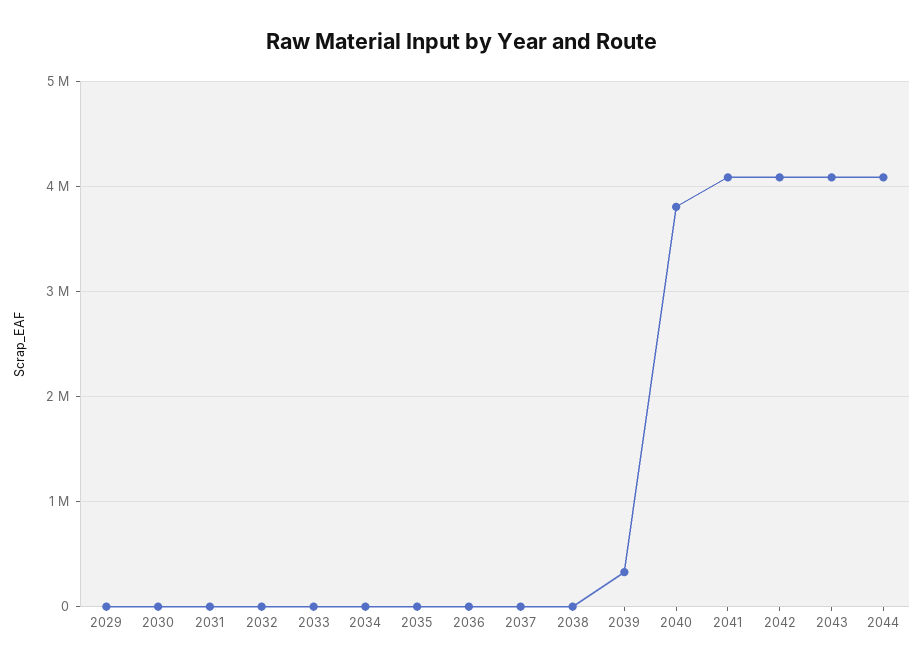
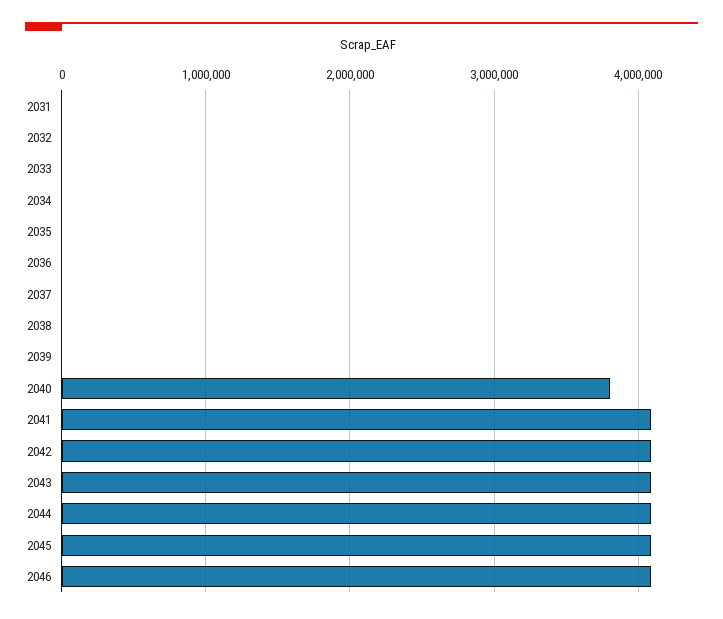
2029: 0 -> none
2030: 0 -> none
2039: 300000 -> 0
2045: none -> 4100000
2046: none -> 4100000

